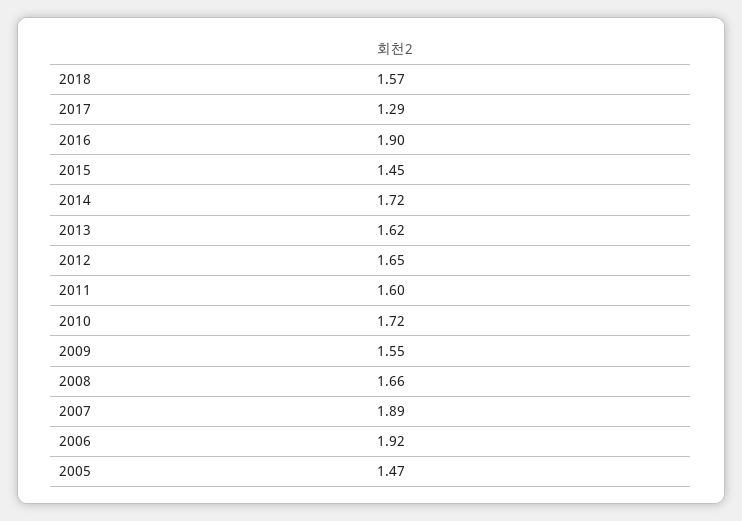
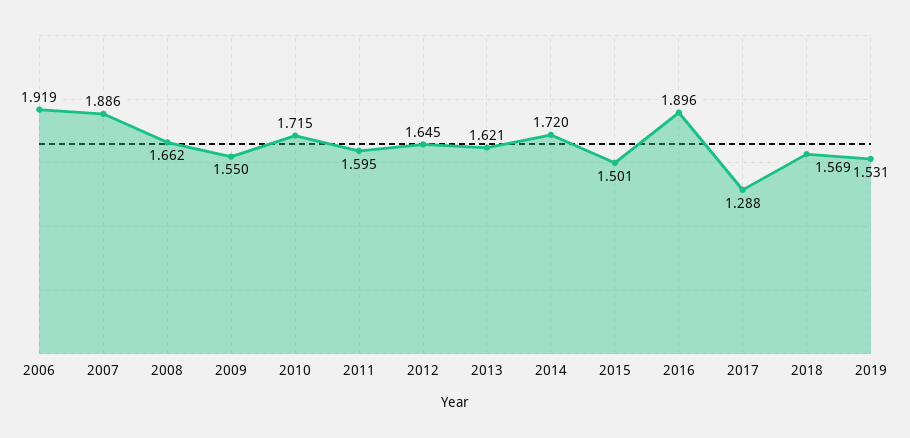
2015: 1.45 -> 1.501
2005: 1.47 -> none
2019: none -> 1.531

